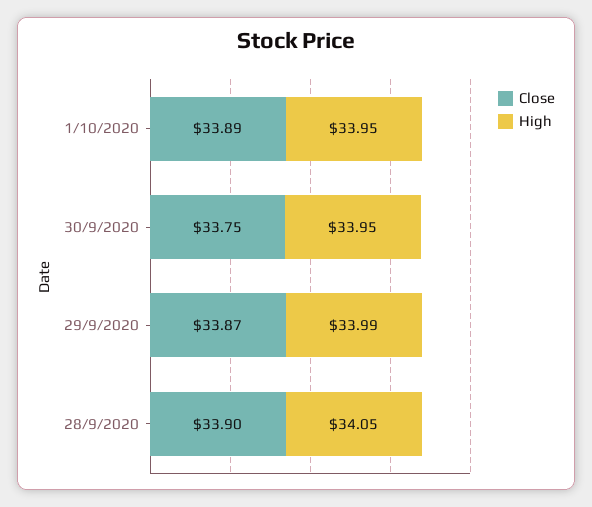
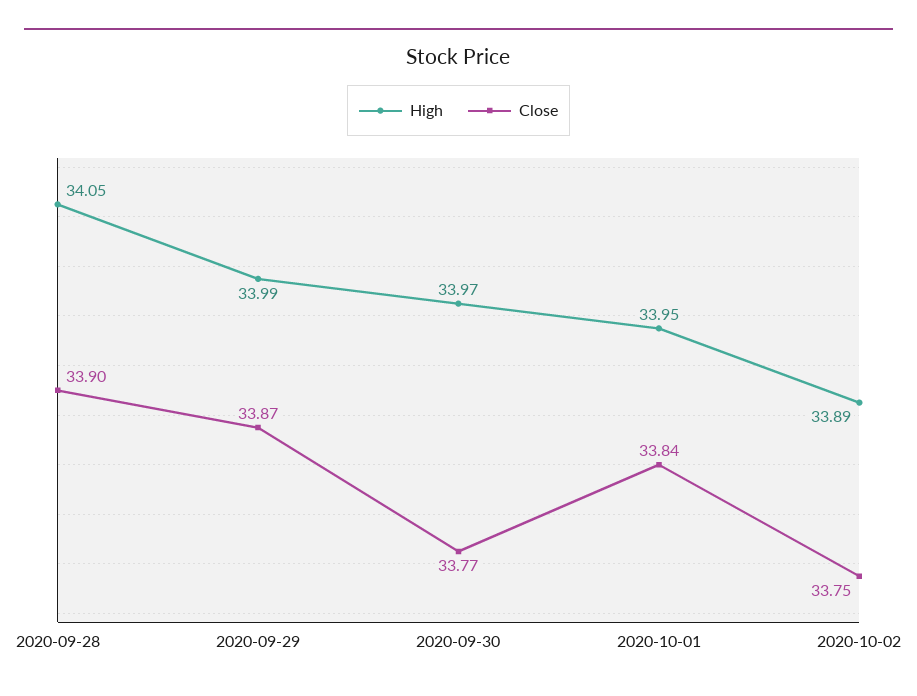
Close, 1/10/2020: 33.89 -> 33.84
Close, 30/9/2020: 33.75 -> 33.77
High, 30/9/2020: 33.95 -> 33.97
High, 2020-10-02: none -> 33.89
Close, 2020-10-02: none -> 33.75

